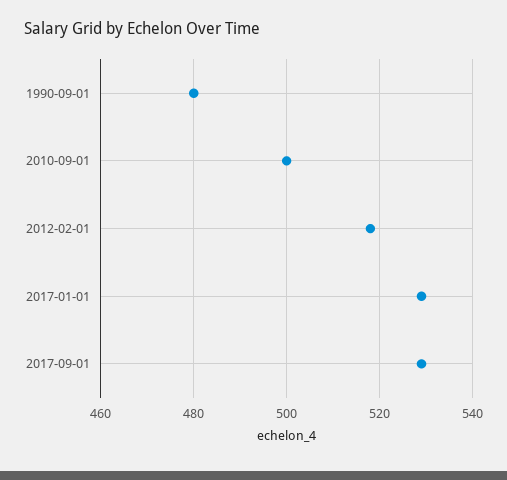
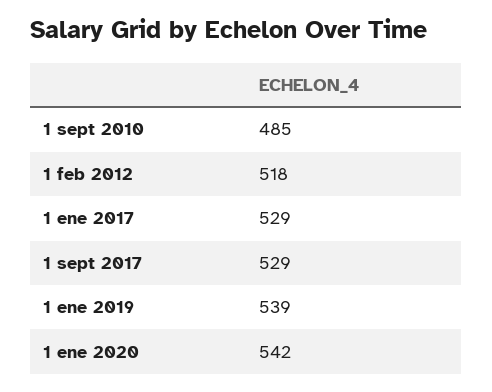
1990-09-01: 480 -> none
2010-09-01: 500 -> 485
1 ene 2019: none -> 539
1 ene 2020: none -> 542

